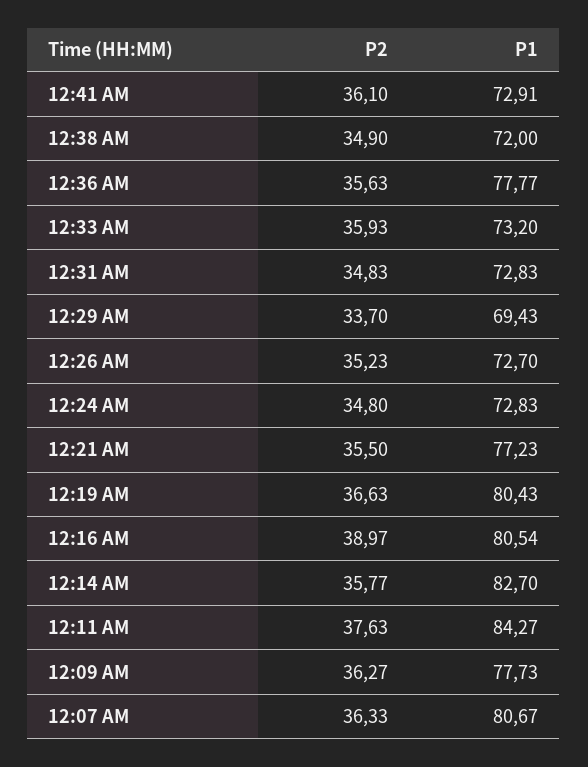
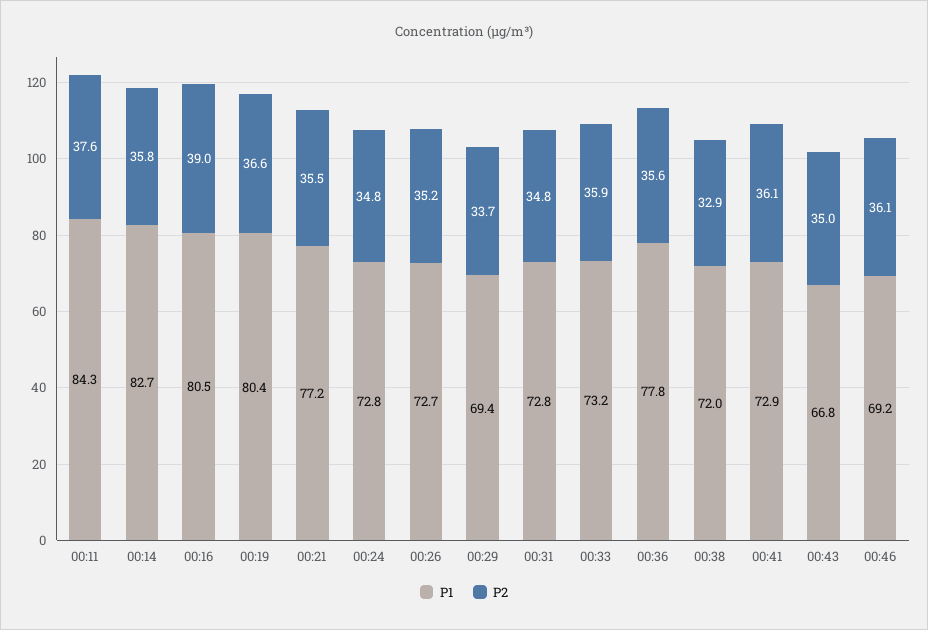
P2, 12:38 AM: 34.9 -> 32.9
P2, 12:09 AM: 36.27 -> none
P1, 12:09 AM: 77.73 -> none
P2, 12:07 AM: 36.33 -> none
P1, 12:07 AM: 80.67 -> none
P1, 00:43: none -> 66.8
P2, 00:43: none -> 35
P1, 00:46: none -> 69.2
P2, 00:46: none -> 36.1

